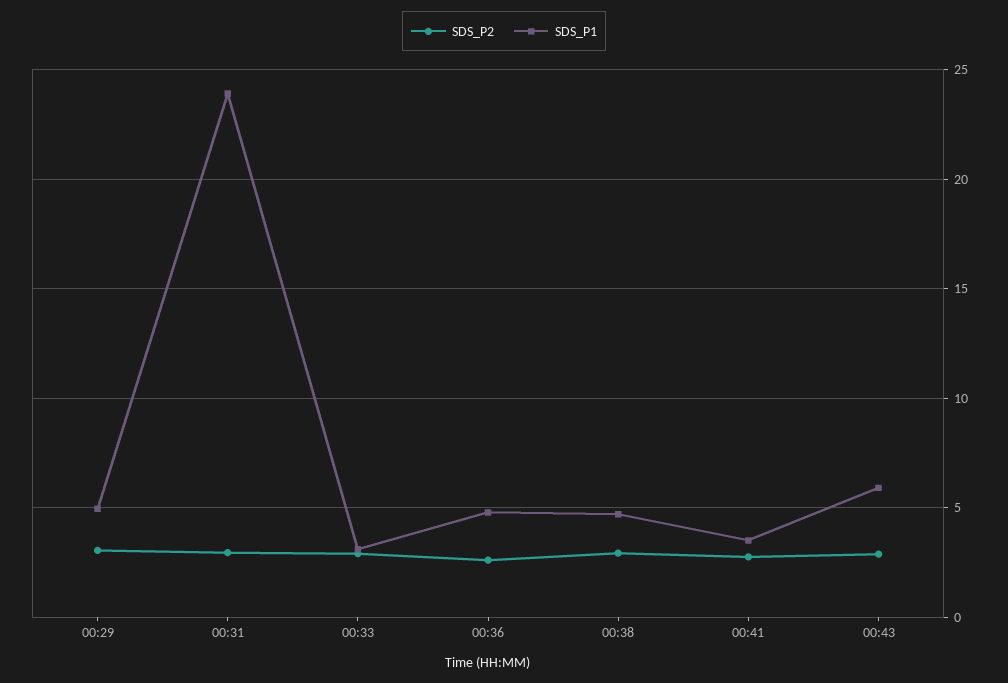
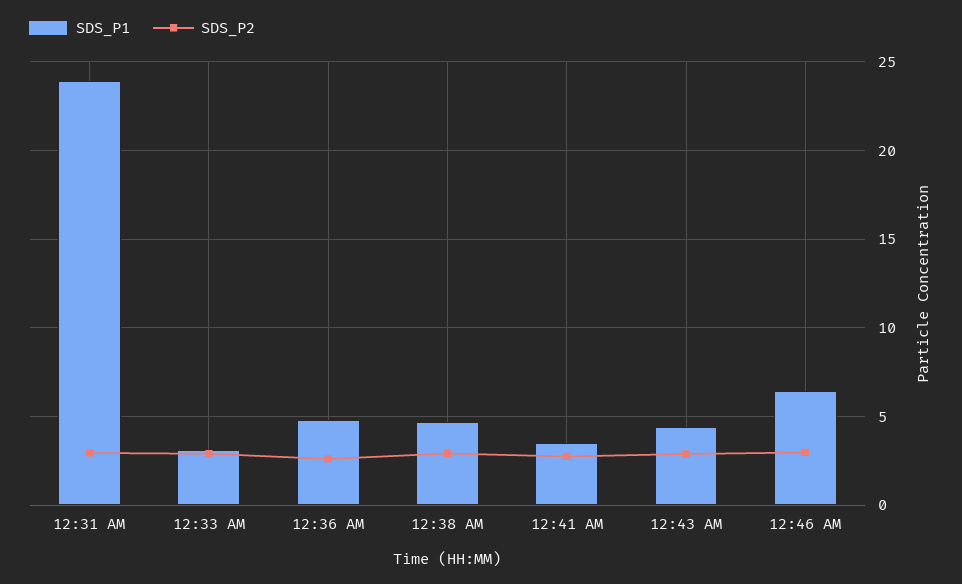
SDS_P2, 00:29: 3 -> none
SDS_P1, 00:29: 5 -> none
SDS_P1, 00:43: 6 -> 4.5
SDS_P1, 12:46 AM: none -> 6.5
SDS_P2, 12:46 AM: none -> 3

